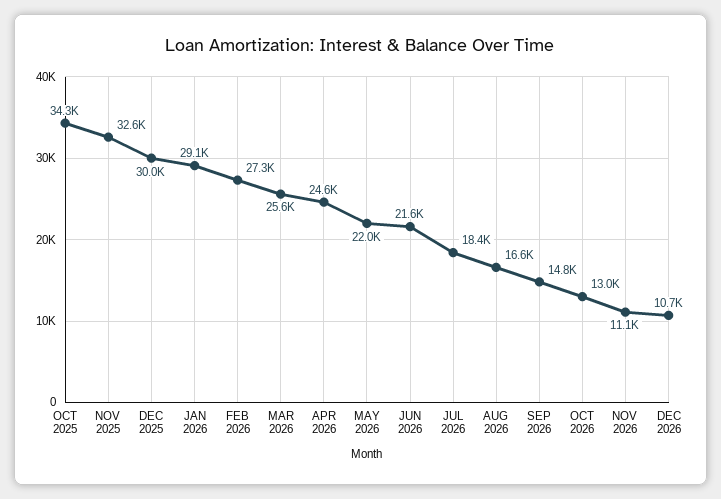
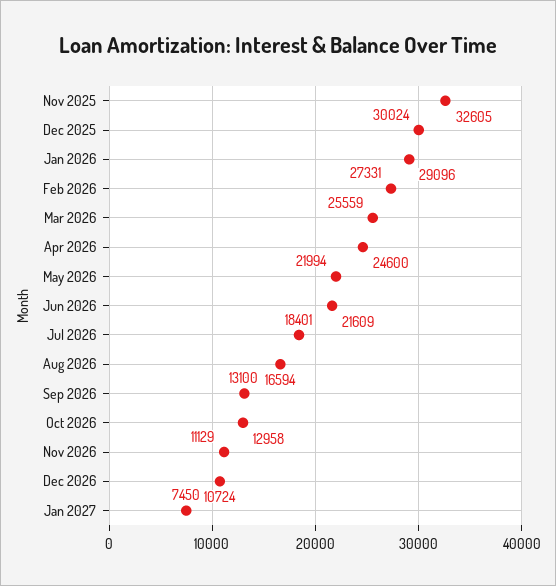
OCT 2025: 34300 -> none
SEP 2026: 14800 -> 13100
Jan 2027: none -> 7450

